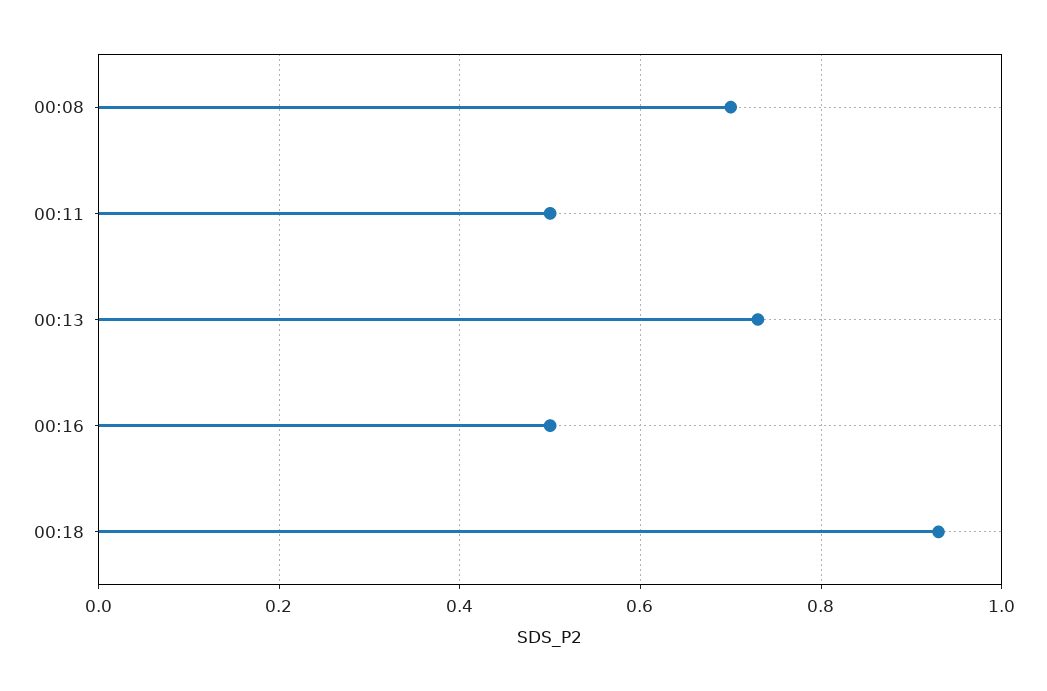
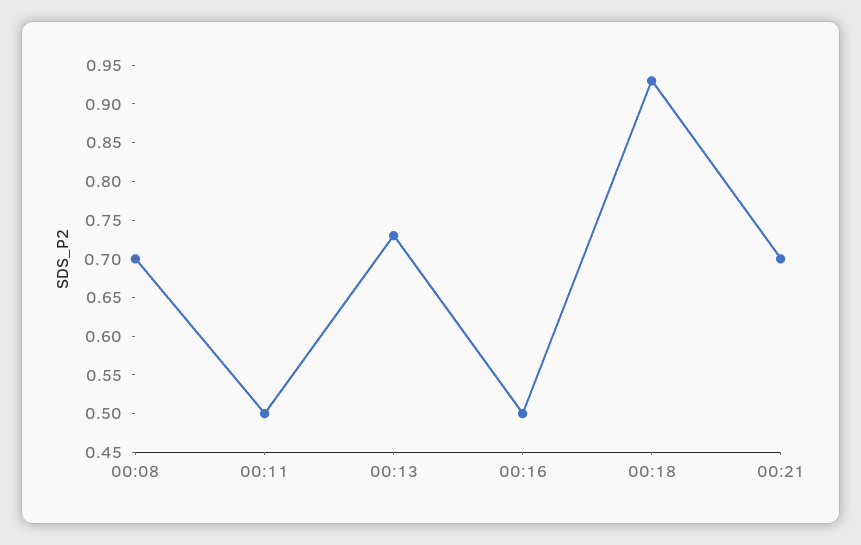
00:21: none -> 0.7

